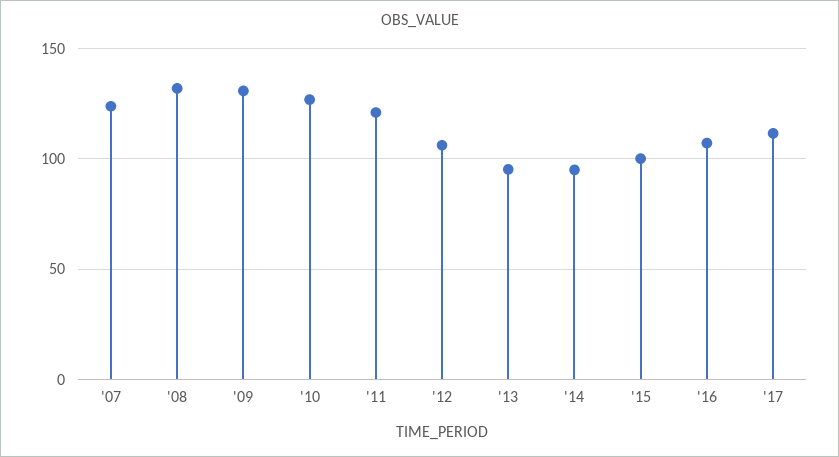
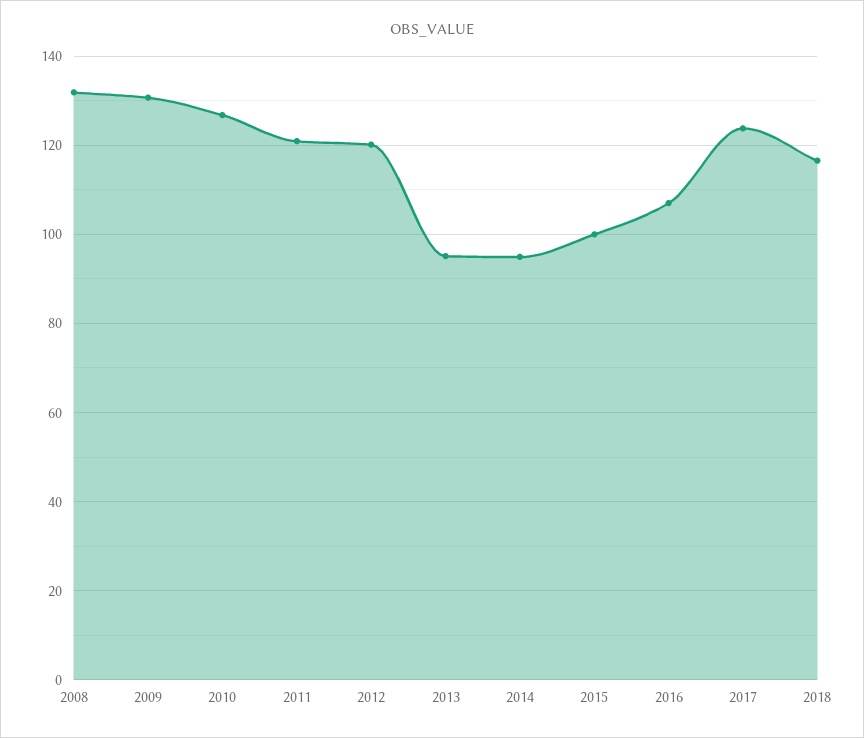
'07: 125 -> none
'12: 105 -> 120
'17: 110 -> 124
2018: none -> 116

